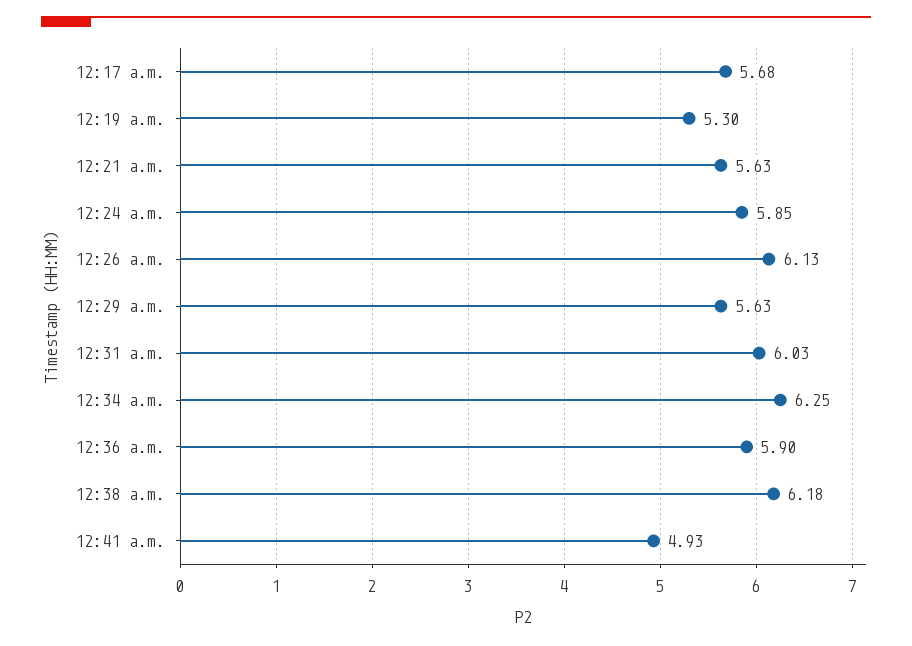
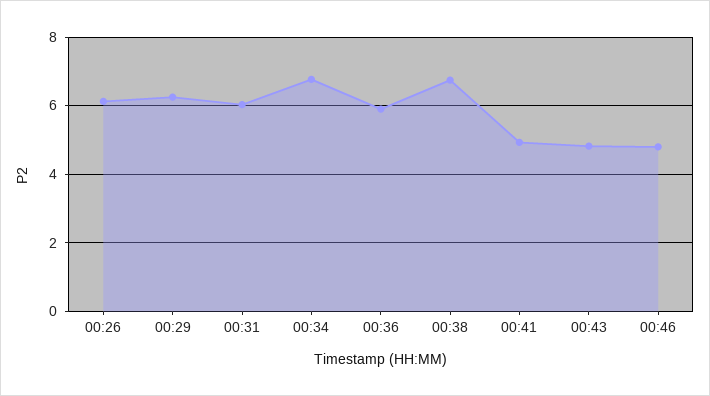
12:17 a.m.: 5.68 -> none
12:19 a.m.: 5.3 -> none
12:21 a.m.: 5.63 -> none
12:24 a.m.: 5.85 -> none
12:29 a.m.: 5.63 -> 6.2
12:34 a.m.: 6.25 -> 6.8
12:38 a.m.: 6.18 -> 6.8
00:43: none -> 4.8
00:46: none -> 4.8

